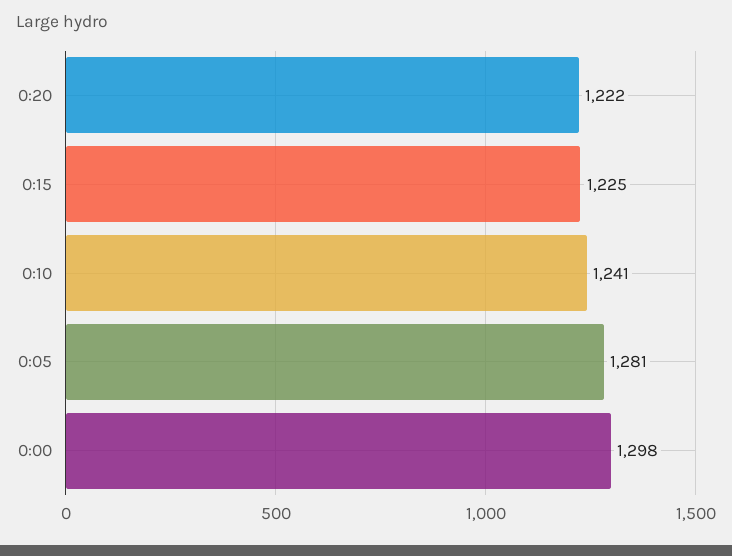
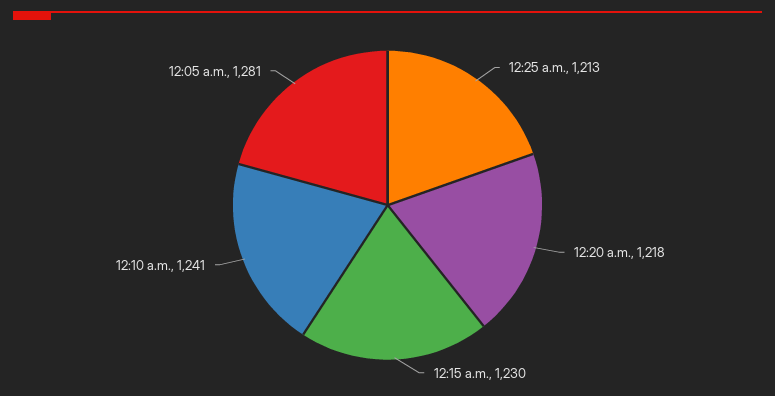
0:20: 1222 -> 1218
0:15: 1225 -> 1230
0:00: 1298 -> none
12:25 a.m.: none -> 1213

